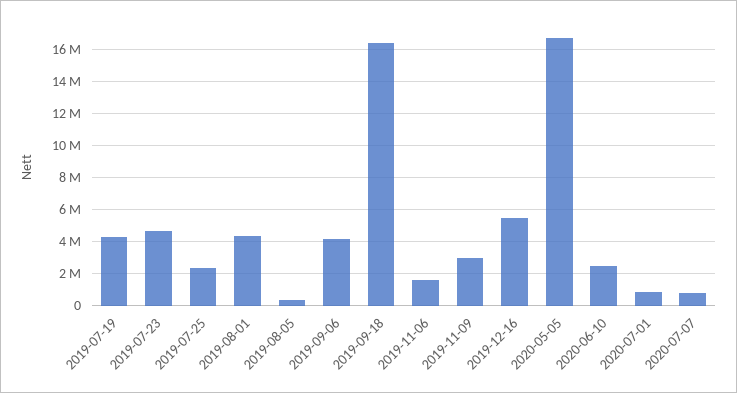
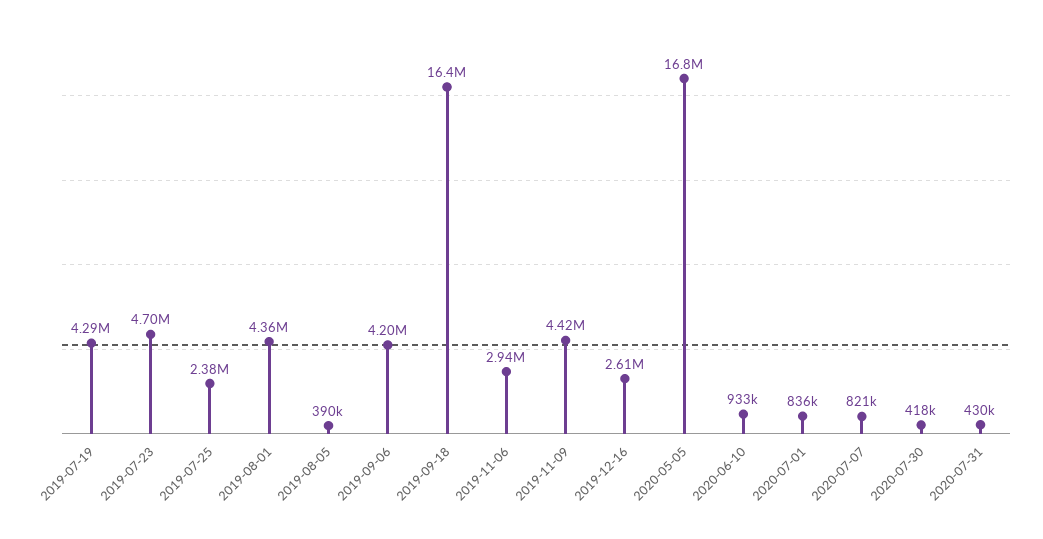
2019-11-06: 1500000 -> 2940000
2019-11-09: 3000000 -> 4420000
2019-12-16: 5500000 -> 2610000
2020-06-10: 2500000 -> 933000
2020-07-30: none -> 418000
2020-07-31: none -> 430000

